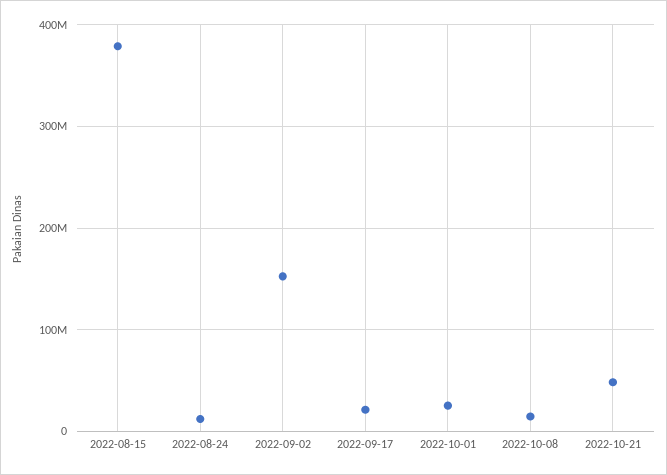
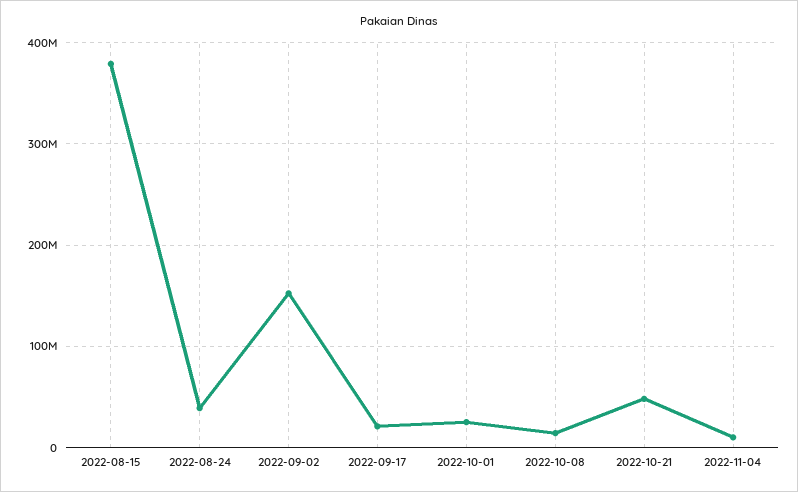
2022-08-24: 10000000 -> 40000000
2022-11-04: none -> 10000000

